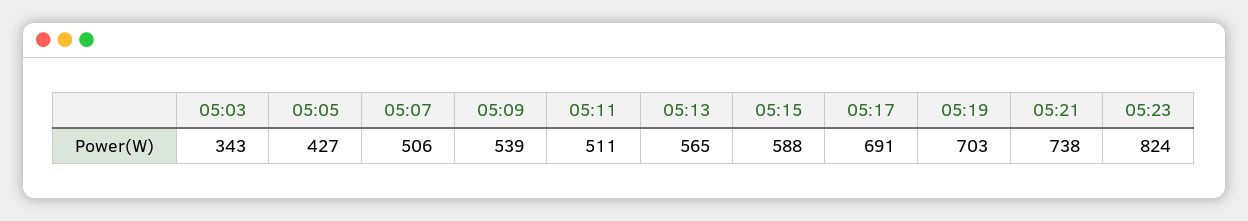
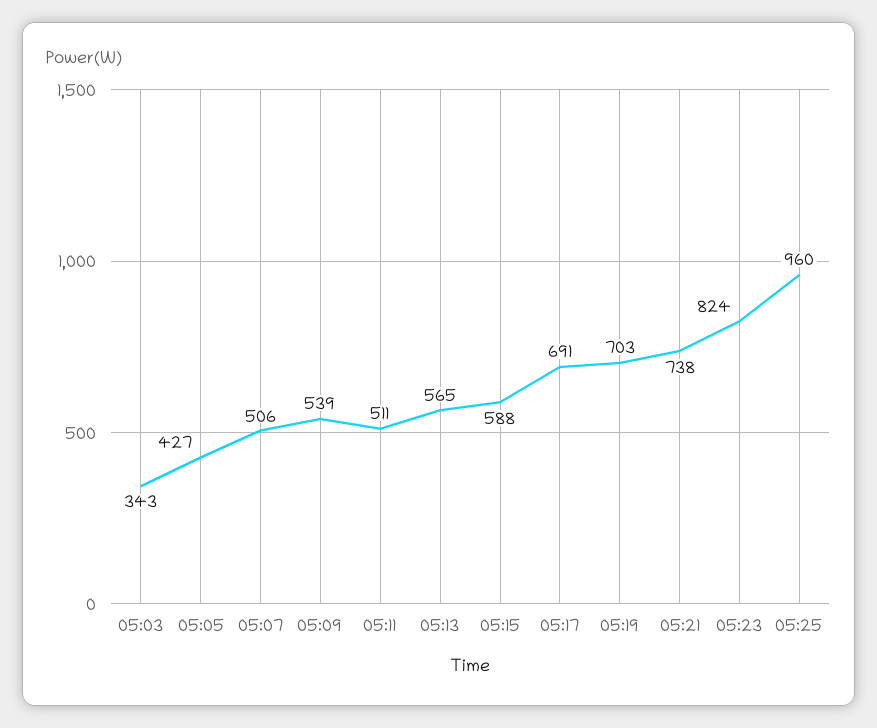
05:25: none -> 960

